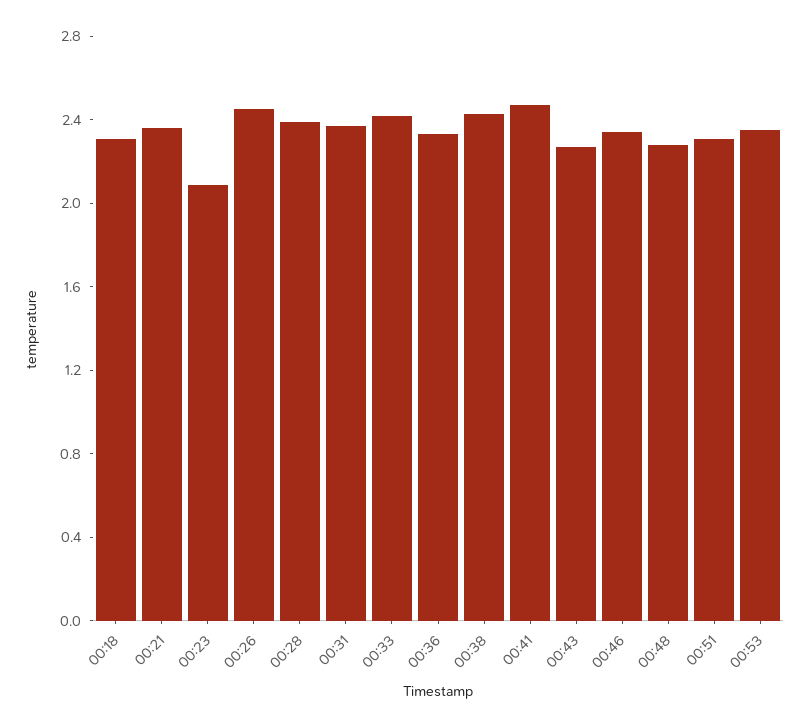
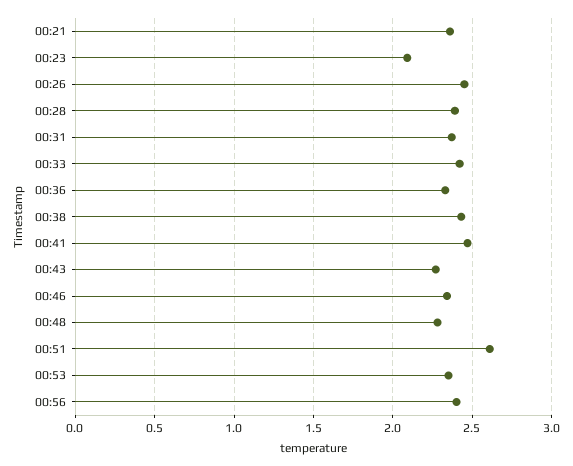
00:18: 2.3 -> none
00:51: 2.3 -> 2.6
00:56: none -> 2.4

